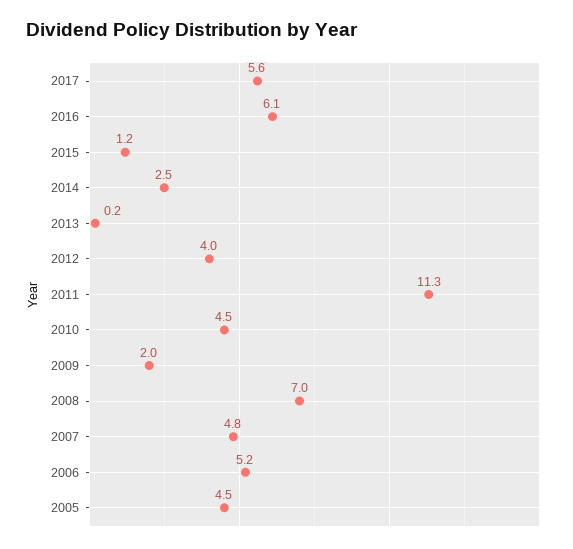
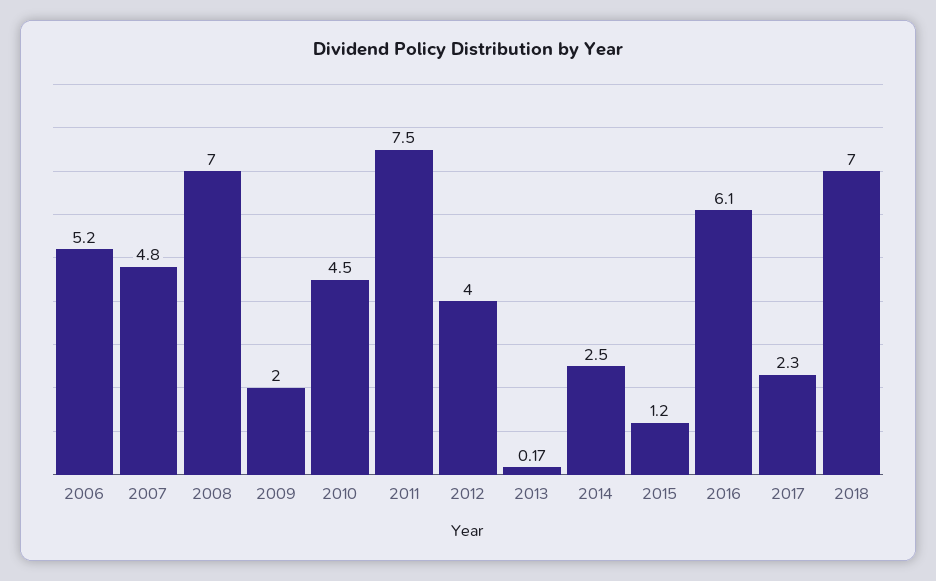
2017: 5.6 -> 2.3
2011: 11.3 -> 7.5
2005: 4.5 -> none
2018: none -> 7

